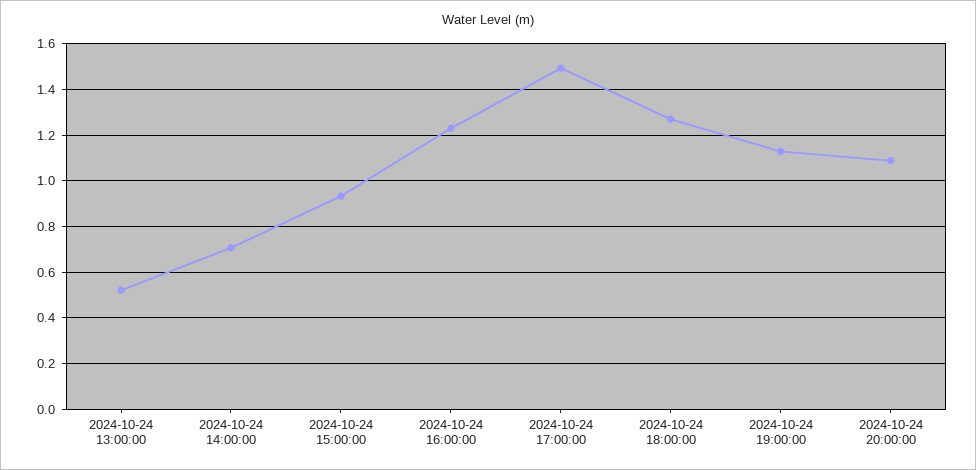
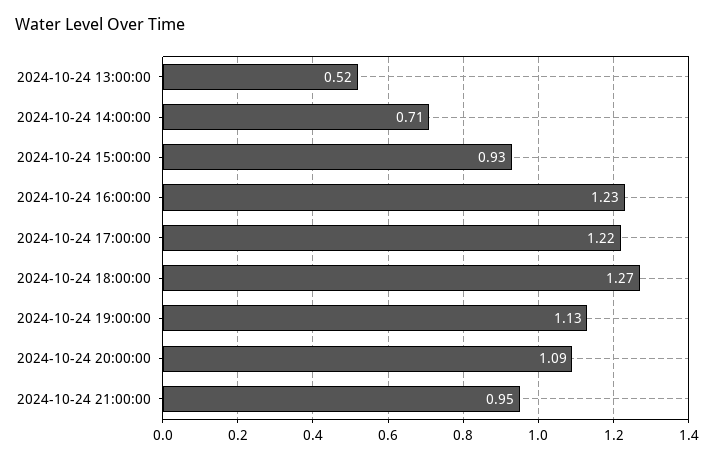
2024-10-24 17:00:00: 1.5 -> 1.22
2024-10-24 21:00:00: none -> 0.95

